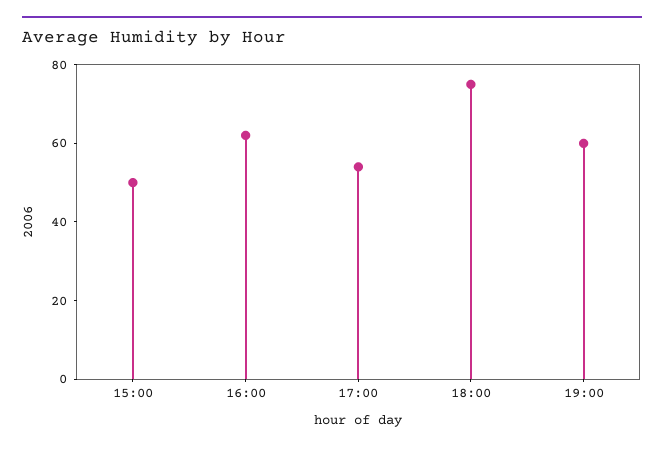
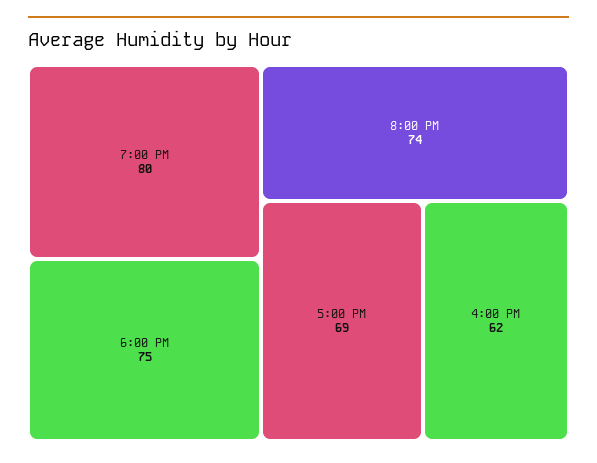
15:00: 50 -> none
17:00: 55 -> 69
19:00: 60 -> 80
8:00 PM: none -> 74

